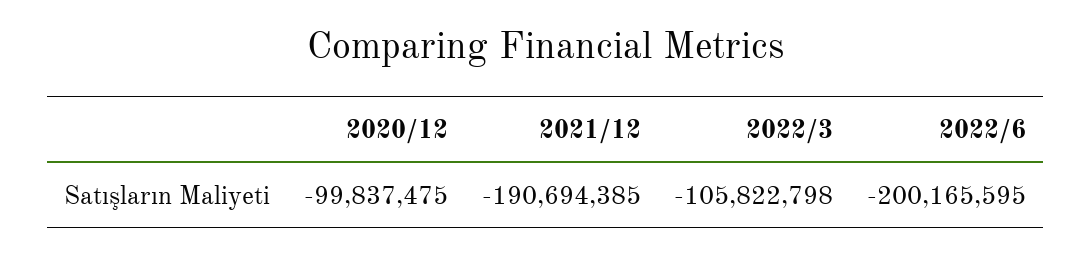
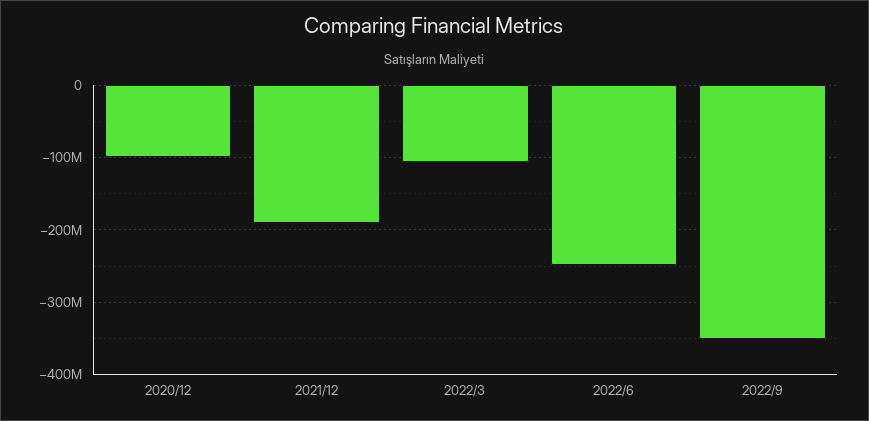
2022/6: -200165595 -> -250000000
2022/9: none -> -350000000

